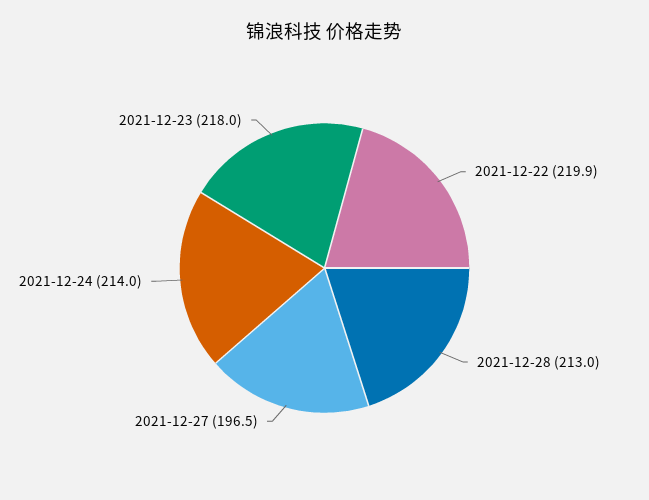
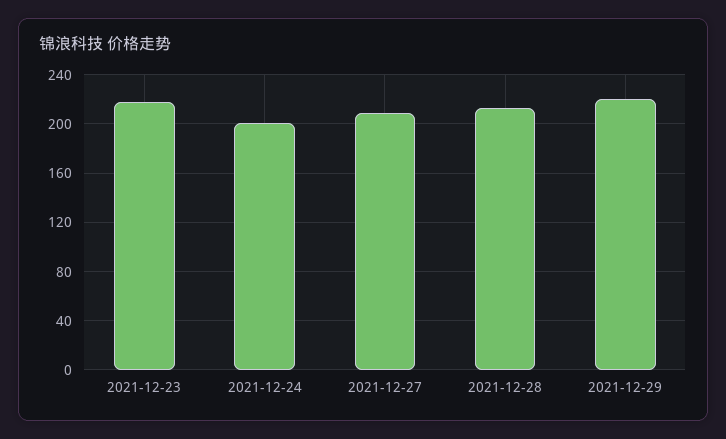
2021-12-22: 219.9 -> none
2021-12-27: 196.5 -> 210
2021-12-24: 214 -> 200
2021-12-29: none -> 220

